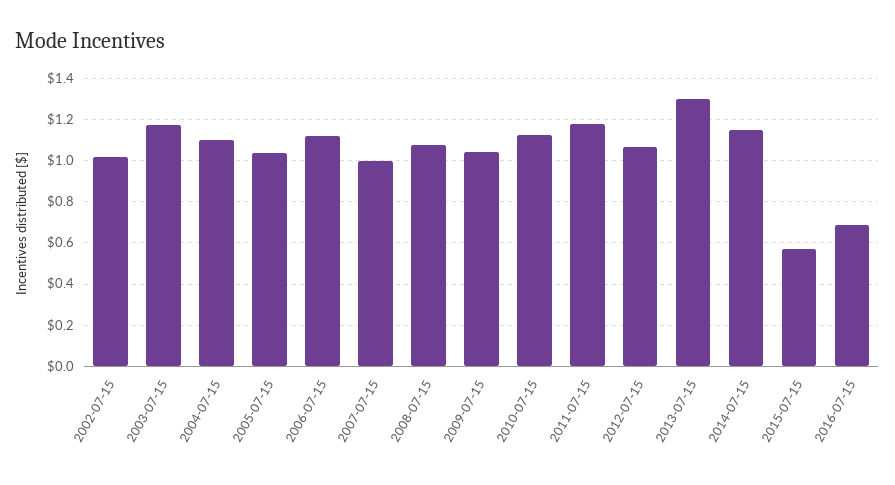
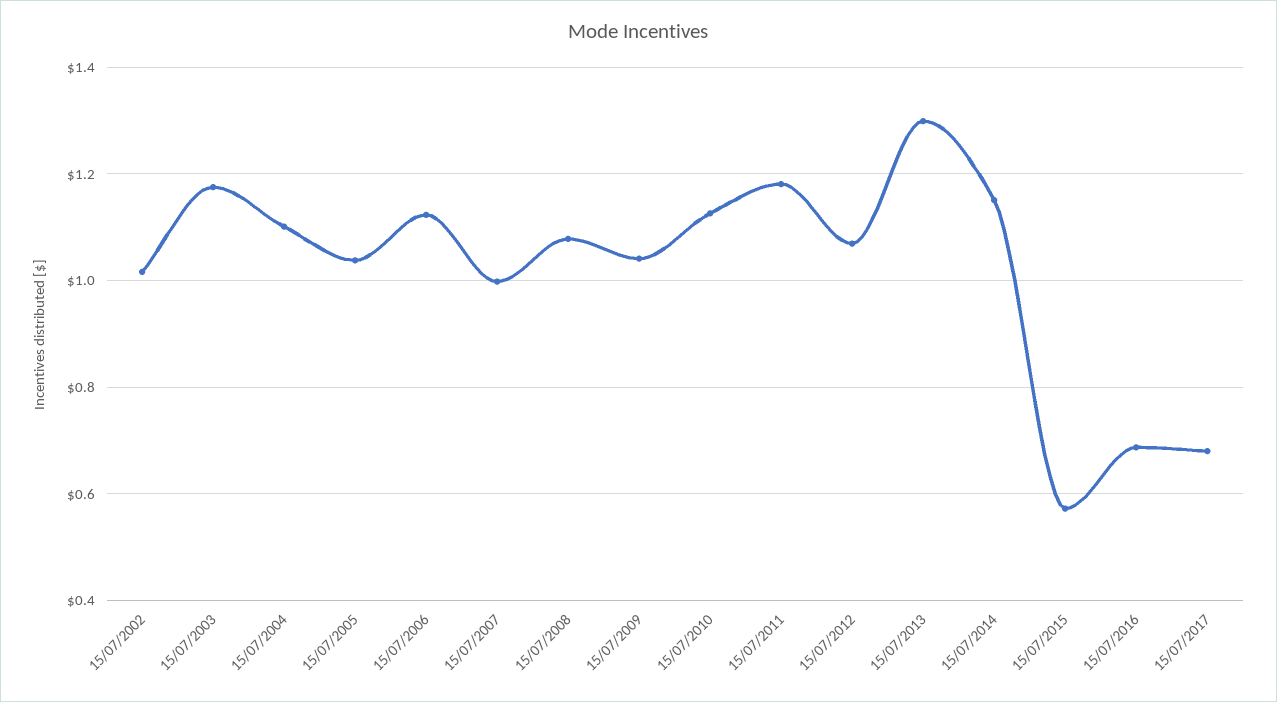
15/07/2017: none -> 0.68

